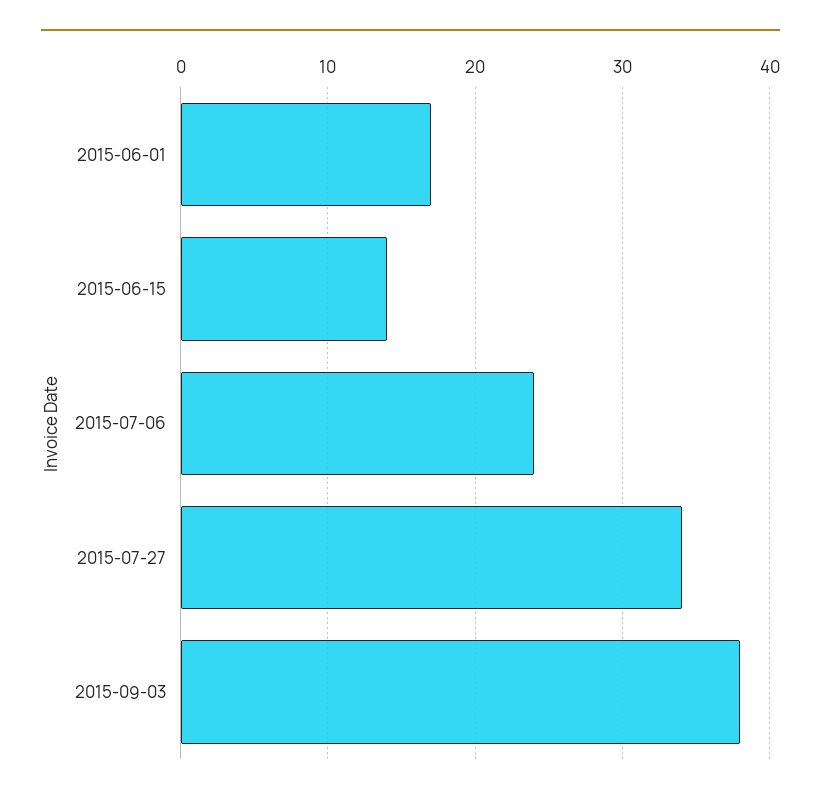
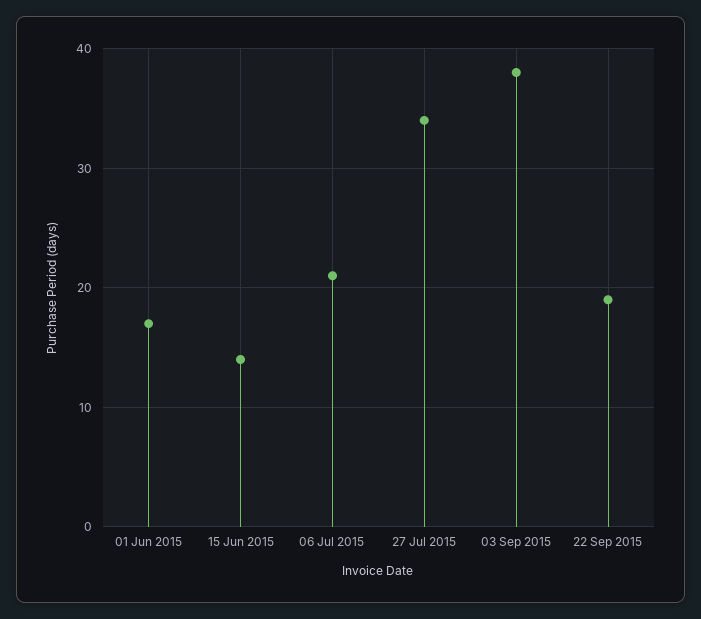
2015-07-06: 24 -> 21
22 Sep 2015: none -> 19

